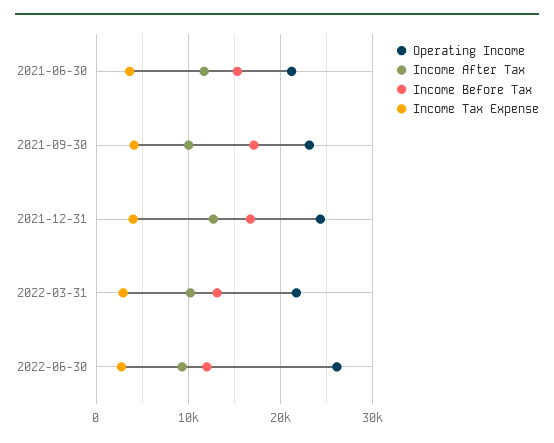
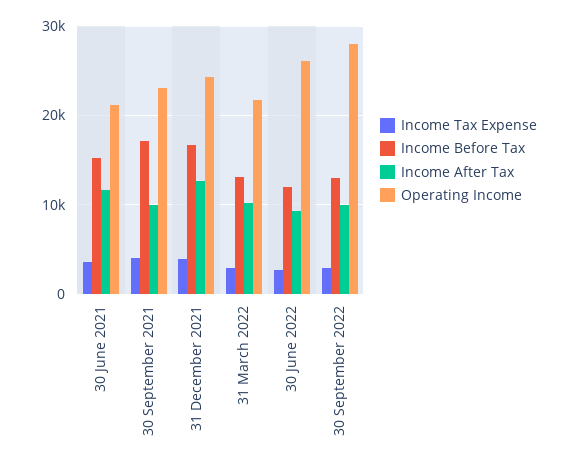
Income Tax Expense, 30 September 2022: none -> 3000
Income Before Tax, 30 September 2022: none -> 13000
Income After Tax, 30 September 2022: none -> 10000
Operating Income, 30 September 2022: none -> 28000

